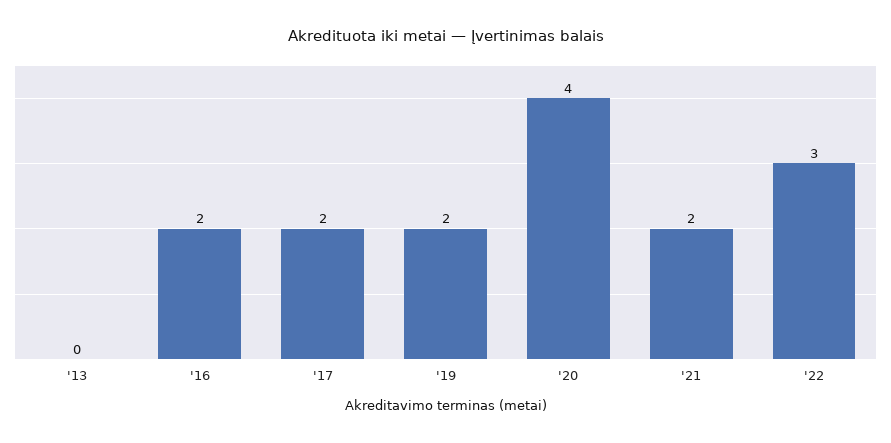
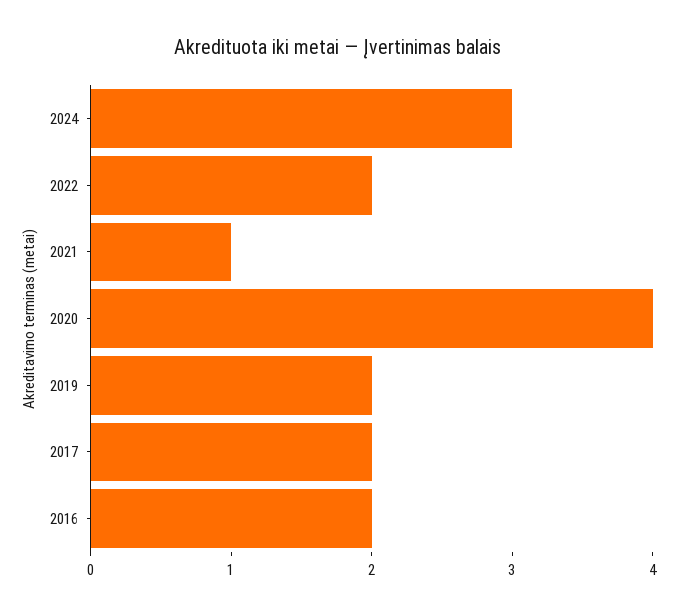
'13: 0 -> none
'21: 2 -> 1
'22: 3 -> 2
2024: none -> 3

